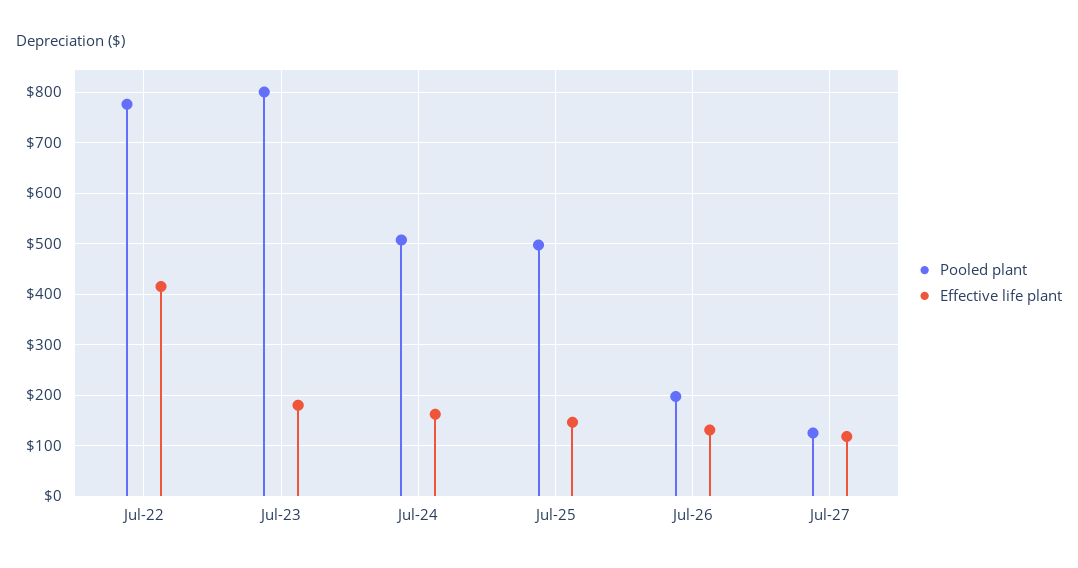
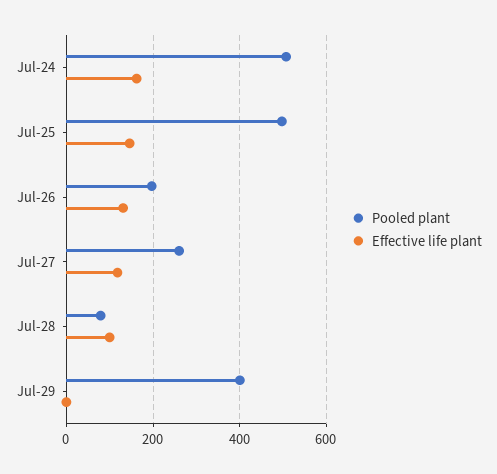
Pooled plant, Jul-22: 780 -> none
Effective life plant, Jul-22: 420 -> none
Pooled plant, Jul-23: 800 -> none
Effective life plant, Jul-23: 180 -> none
Pooled plant, Jul-27: 120 -> 260
Pooled plant, Jul-28: none -> 80
Effective life plant, Jul-28: none -> 100
Pooled plant, Jul-29: none -> 400
Effective life plant, Jul-29: none -> 0

